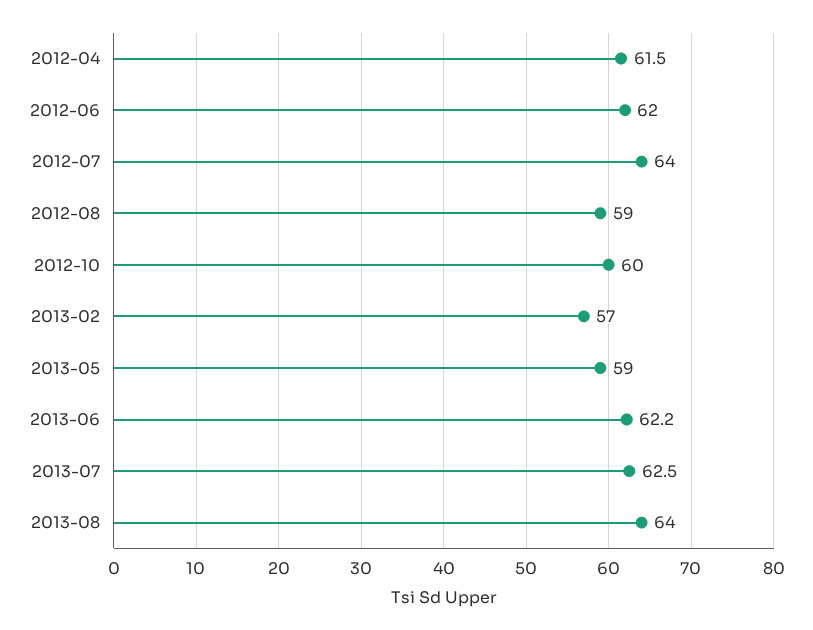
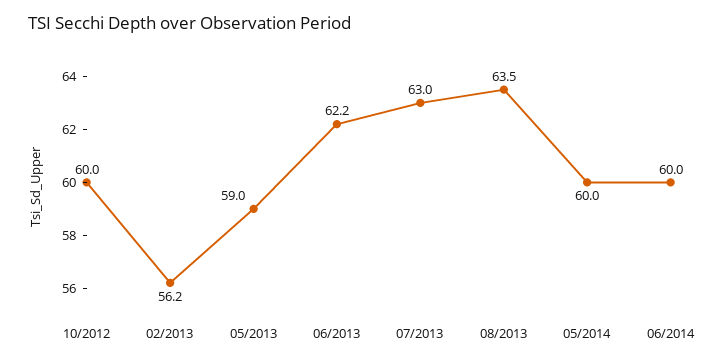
2012-04: 61.5 -> none
2012-06: 62 -> none
2012-07: 64 -> none
2012-08: 59 -> none
2013-02: 57 -> 56.2
2013-07: 62.5 -> 63
2013-08: 64 -> 63.5
05/2014: none -> 60
06/2014: none -> 60

